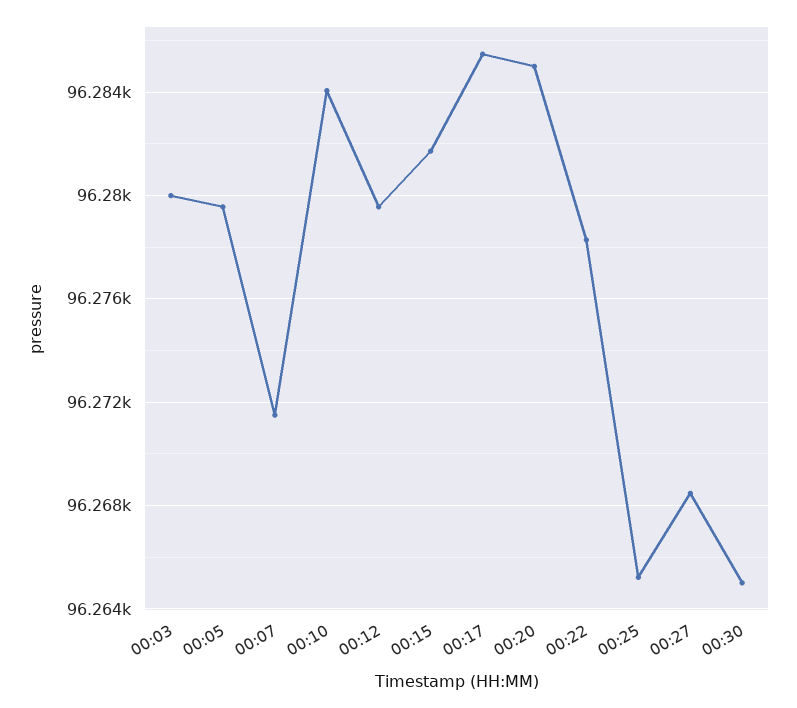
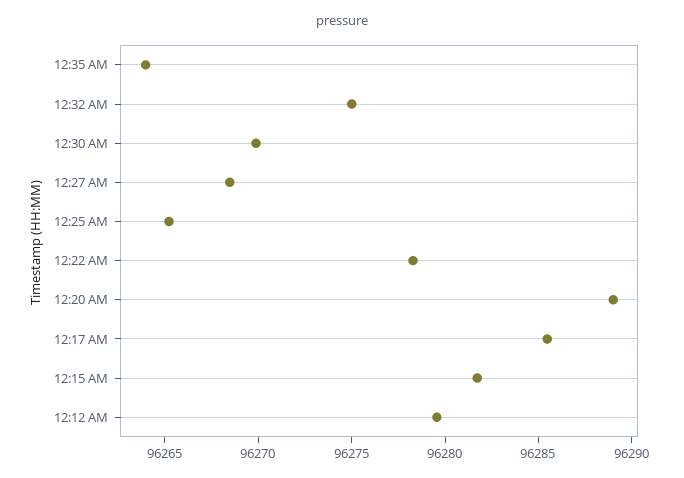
00:03: 96280 -> none
00:05: 96279.5 -> none
00:07: 96271.5 -> none
00:10: 96284 -> none
00:20: 96285 -> 96289
00:30: 96265 -> 96270
12:35 AM: none -> 96264
12:32 AM: none -> 96275

